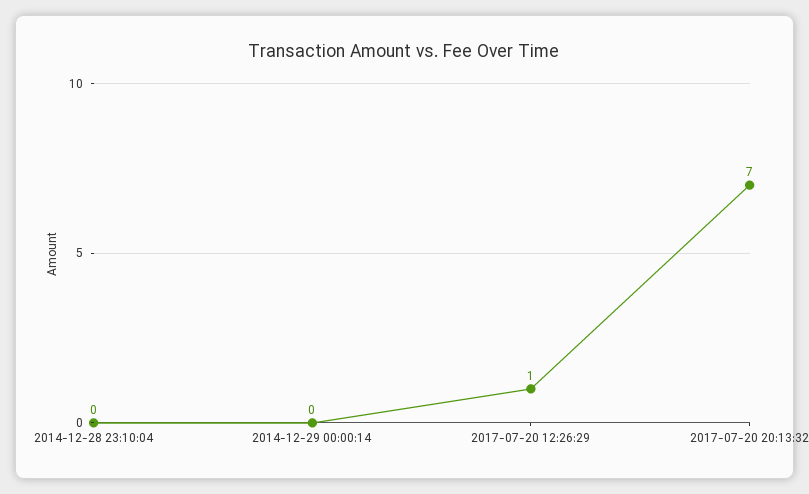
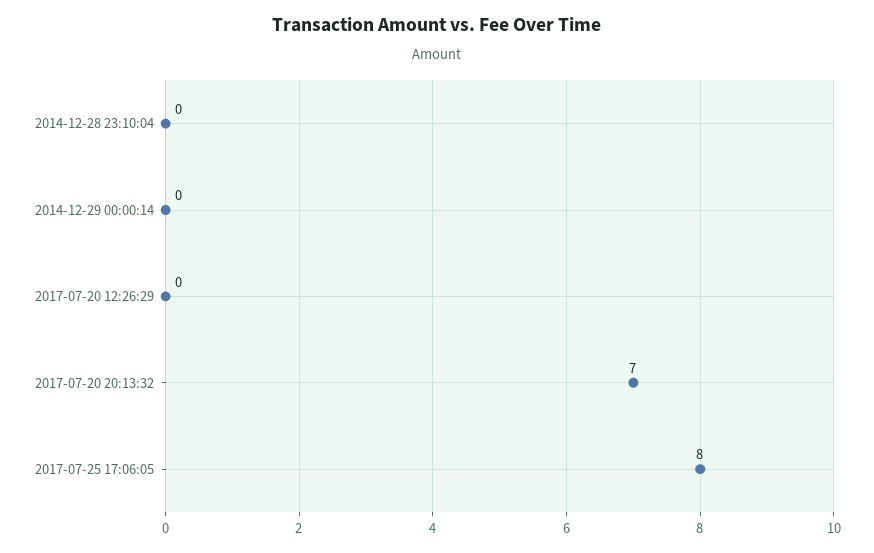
2017-07-20 12:26:29: 1 -> 0
2017-07-25 17:06:05: none -> 8

